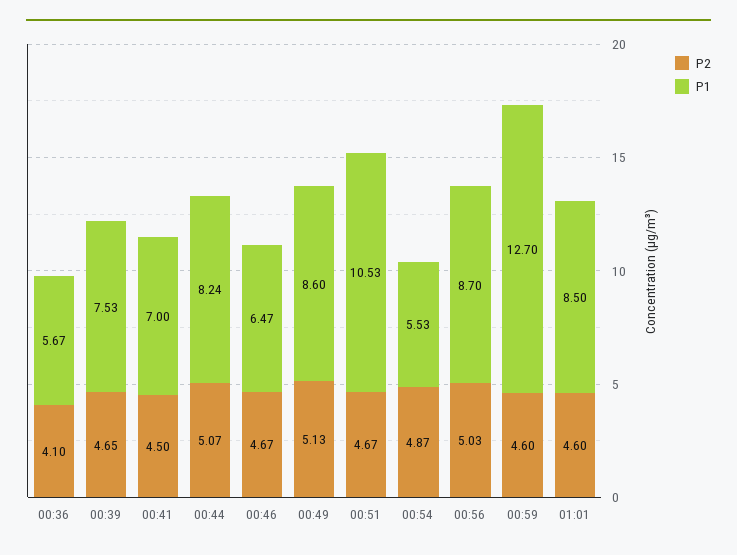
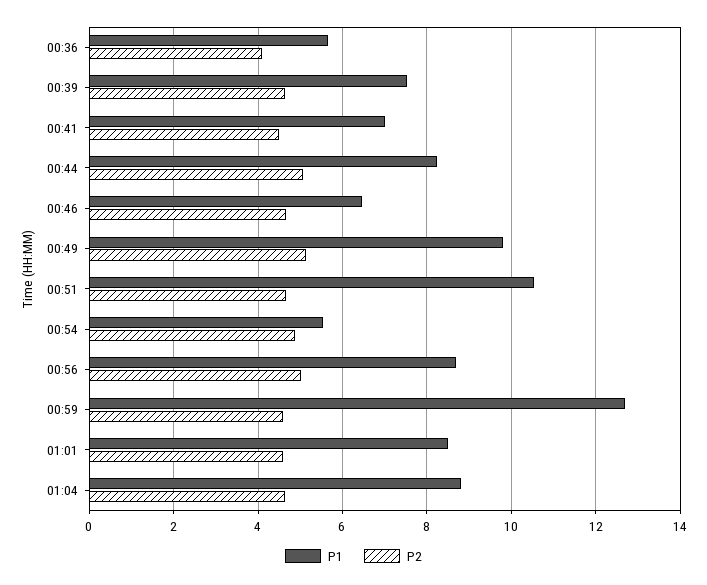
P1, 00:49: 8.6 -> 9.8
P1, 01:04: none -> 8.8
P2, 01:04: none -> 4.6

